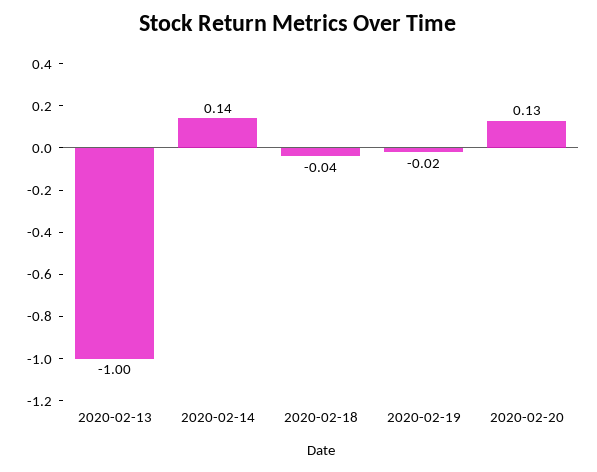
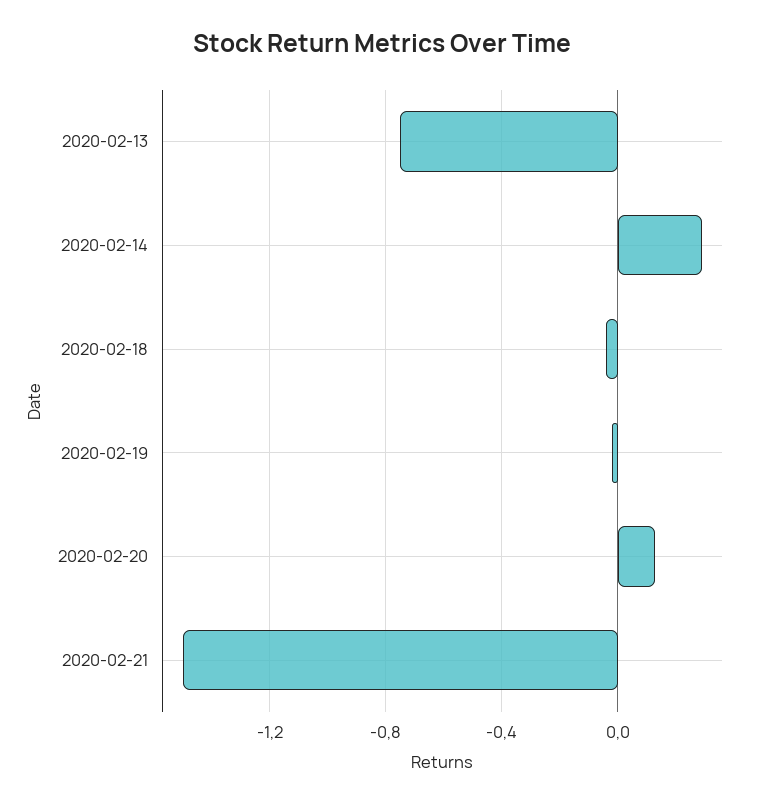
2020-02-13: -1 -> -0.75
2020-02-14: 0.14 -> 0.3
2020-02-21: none -> -1.5

